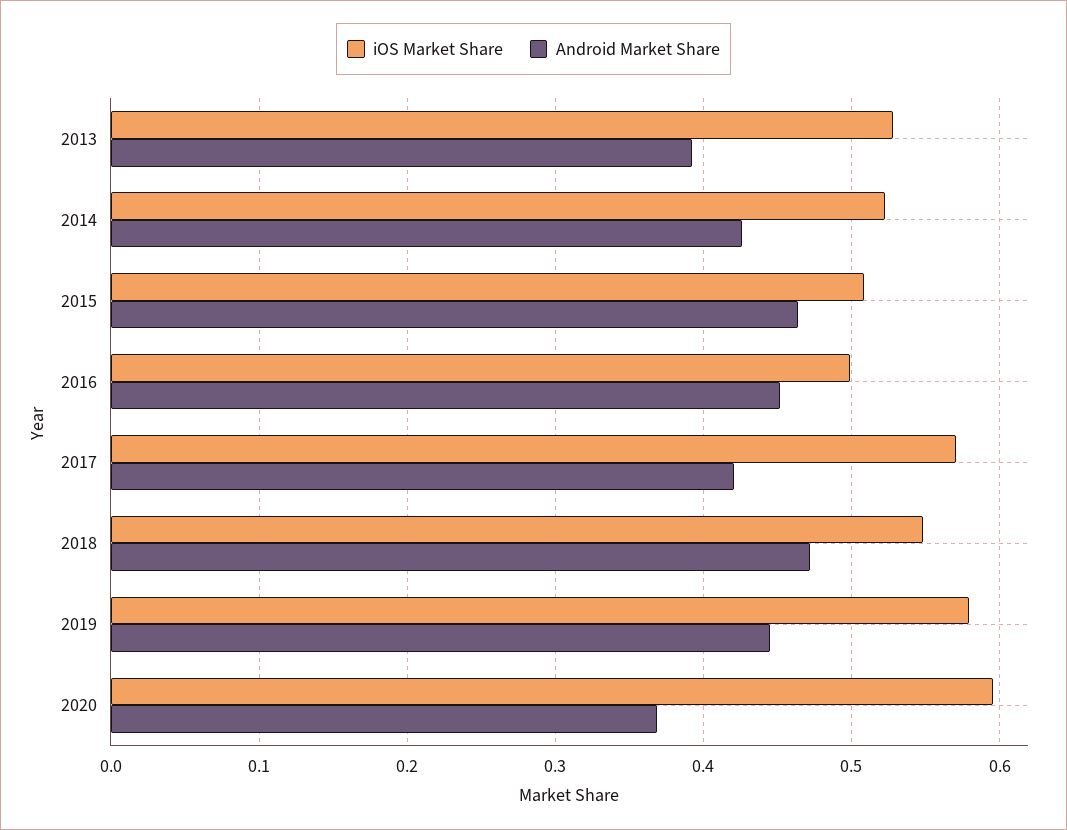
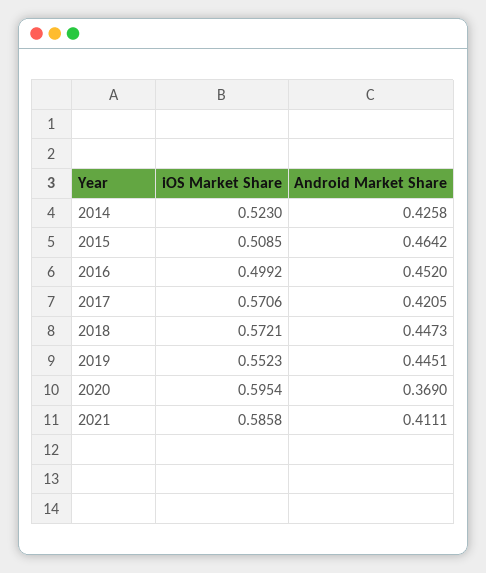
iOS Market Share, 2013: 0.53 -> none
Android Market Share, 2013: 0.39 -> none
iOS Market Share, 2018: 0.55 -> 0.5721
Android Market Share, 2018: 0.47 -> 0.4473
iOS Market Share, 2019: 0.58 -> 0.5523
iOS Market Share, 2021: none -> 0.5858
Android Market Share, 2021: none -> 0.4111

